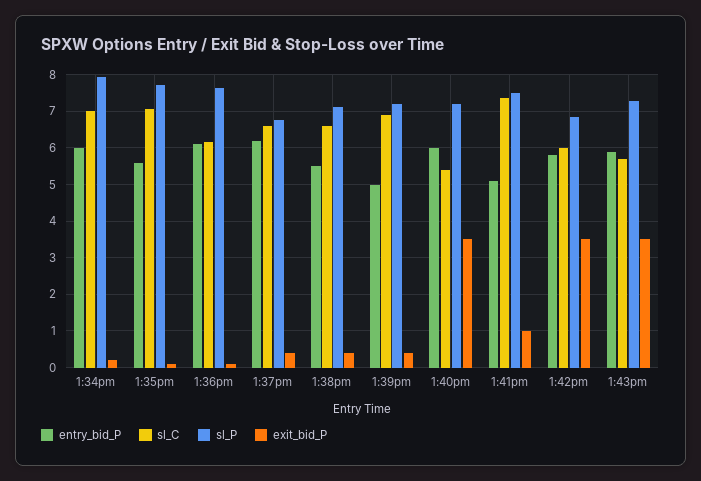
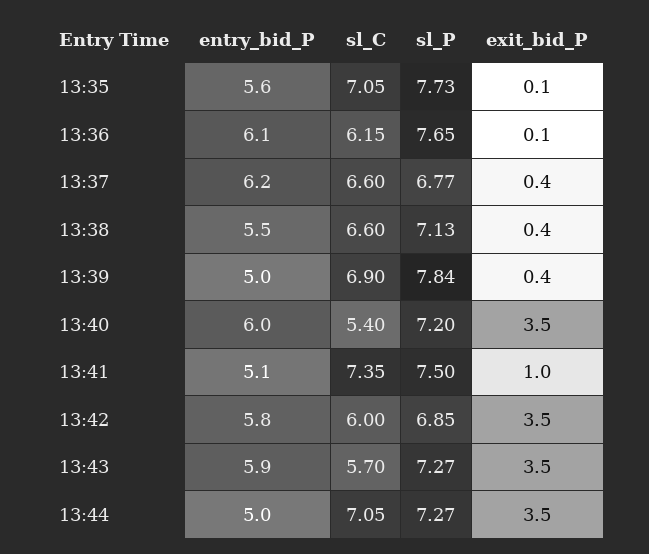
entry_bid_P, 1:34pm: 6 -> none
sl_C, 1:34pm: 7 -> none
sl_P, 1:34pm: 8 -> none
exit_bid_P, 1:34pm: 0.2 -> none
sl_P, 1:39pm: 7.2 -> 7.84
entry_bid_P, 13:44: none -> 5
sl_C, 13:44: none -> 7.05
sl_P, 13:44: none -> 7.27
exit_bid_P, 13:44: none -> 3.5

